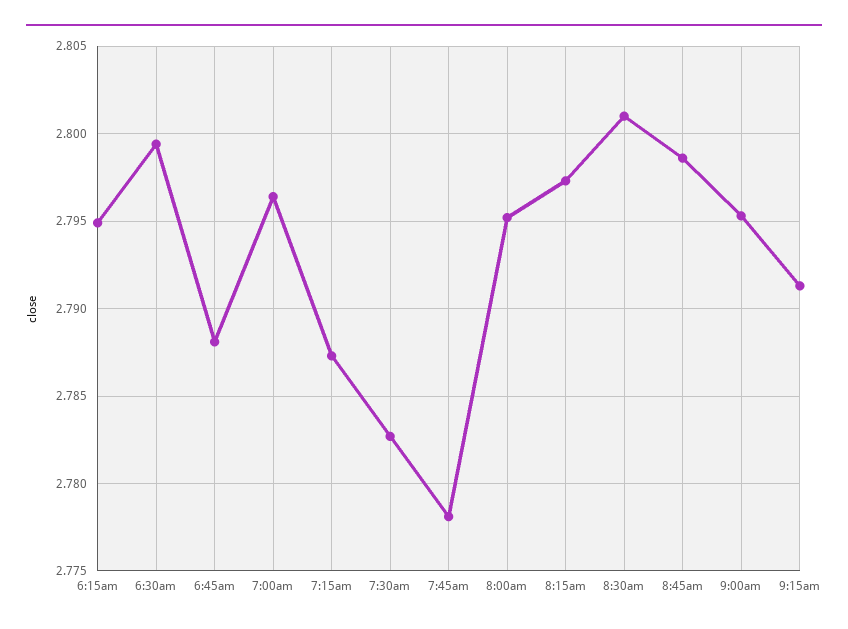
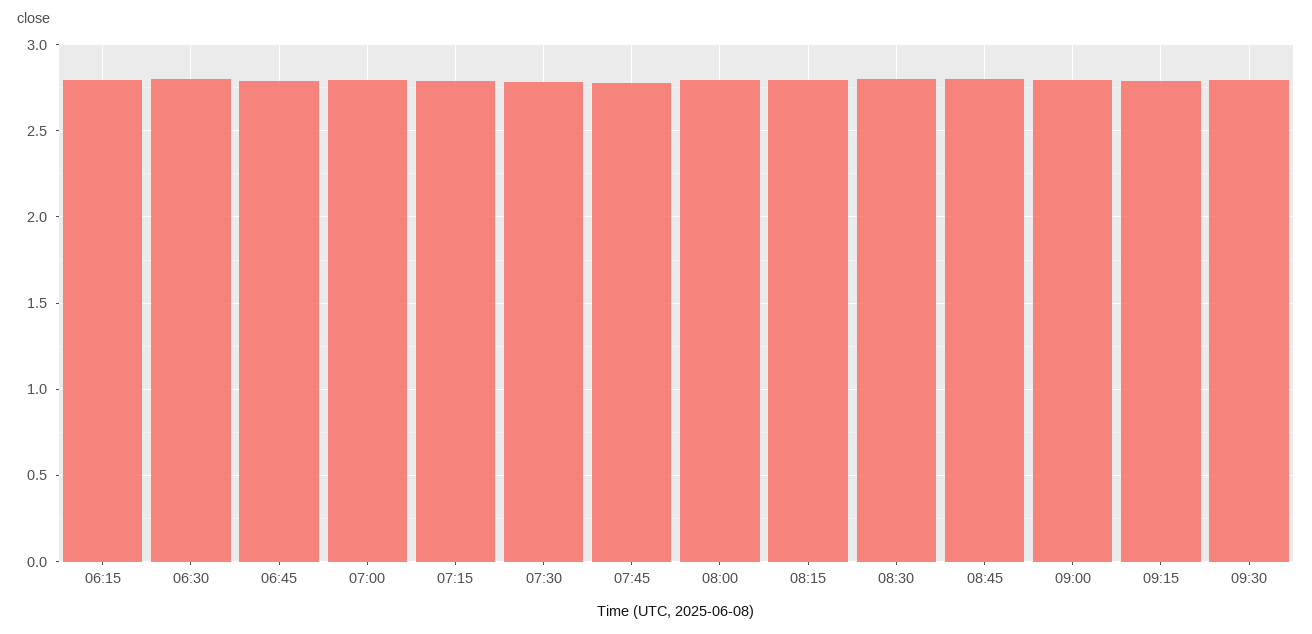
09:30: none -> 2.8

